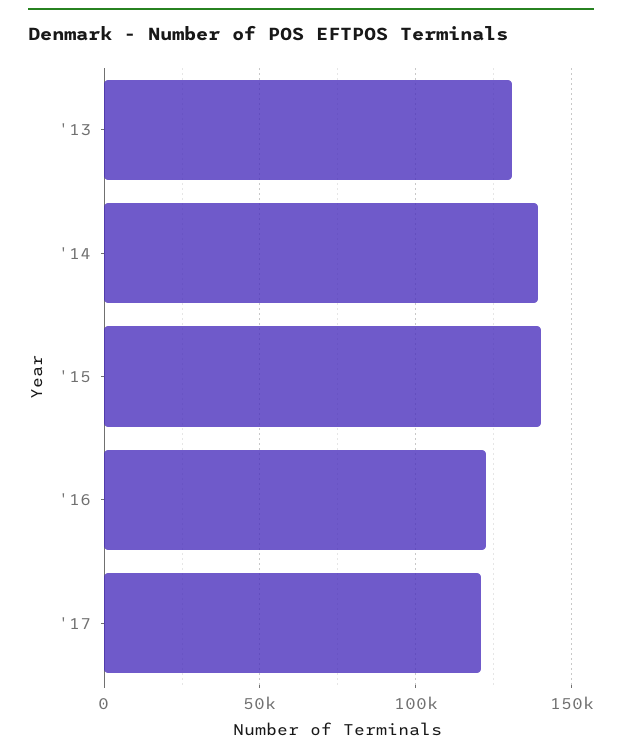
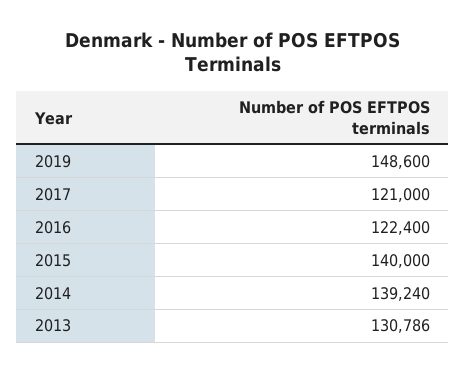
2019: none -> 148600

